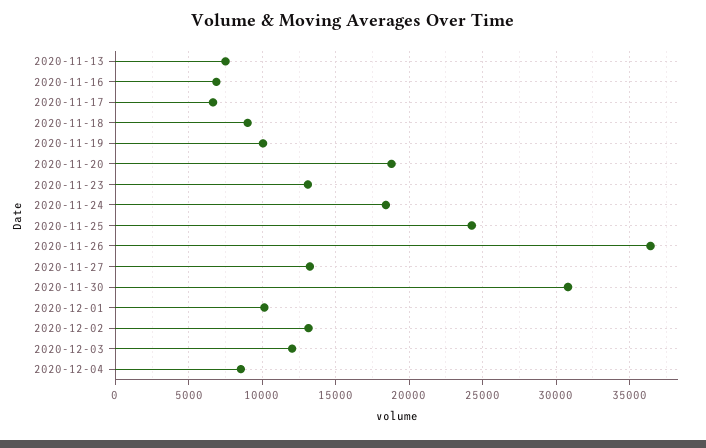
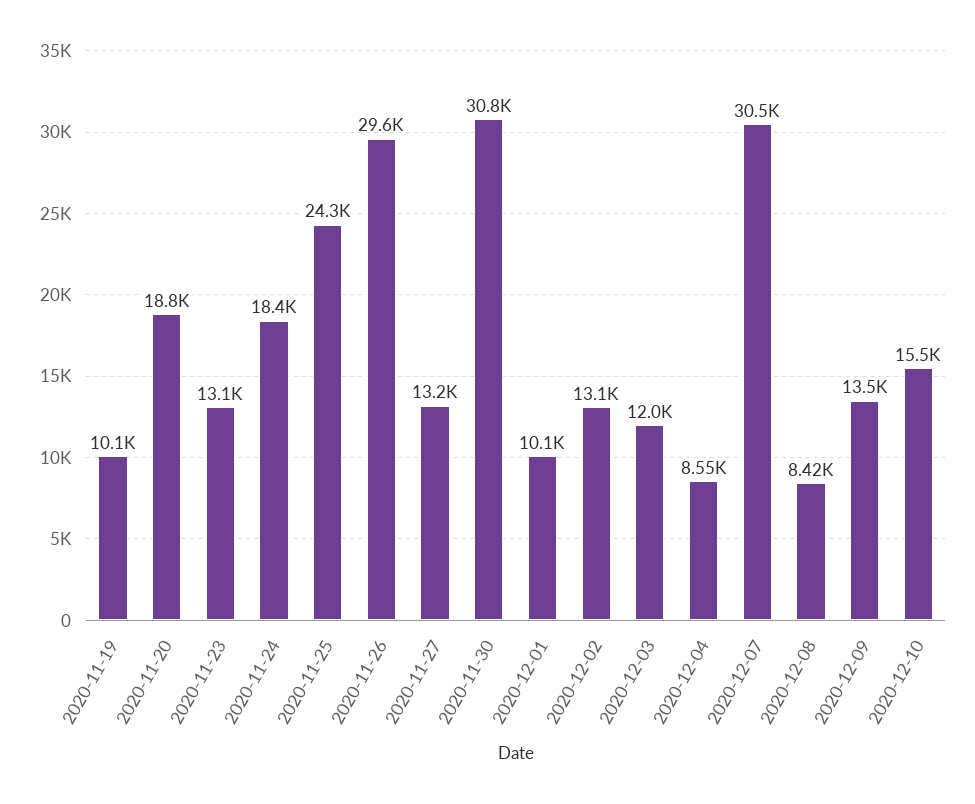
2020-11-13: 7500 -> none
2020-11-16: 7000 -> none
2020-11-17: 6500 -> none
2020-11-18: 9000 -> none
2020-11-26: 36500 -> 29600
2020-12-07: none -> 30500
2020-12-08: none -> 8420
2020-12-09: none -> 13500
2020-12-10: none -> 15500

